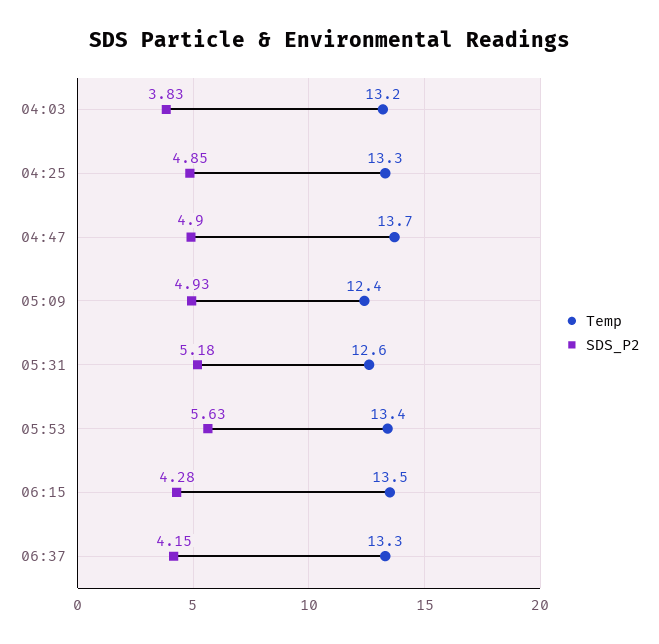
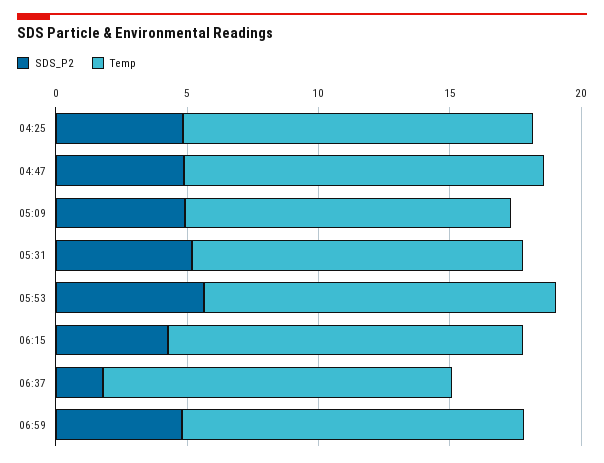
Temp, 04:03: 13.2 -> none
SDS_P2, 04:03: 3.83 -> none
SDS_P2, 06:37: 4.15 -> 2
SDS_P2, 06:59: none -> 5
Temp, 06:59: none -> 13

